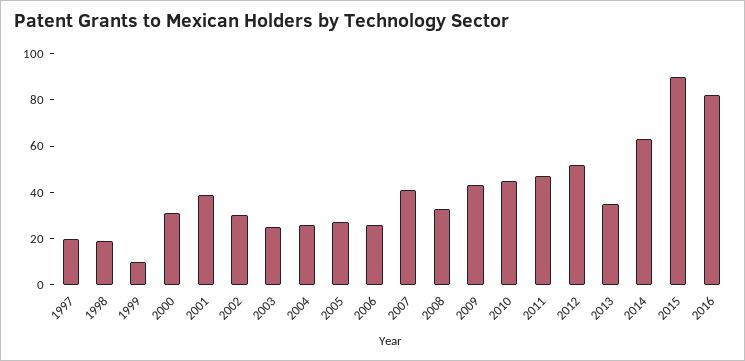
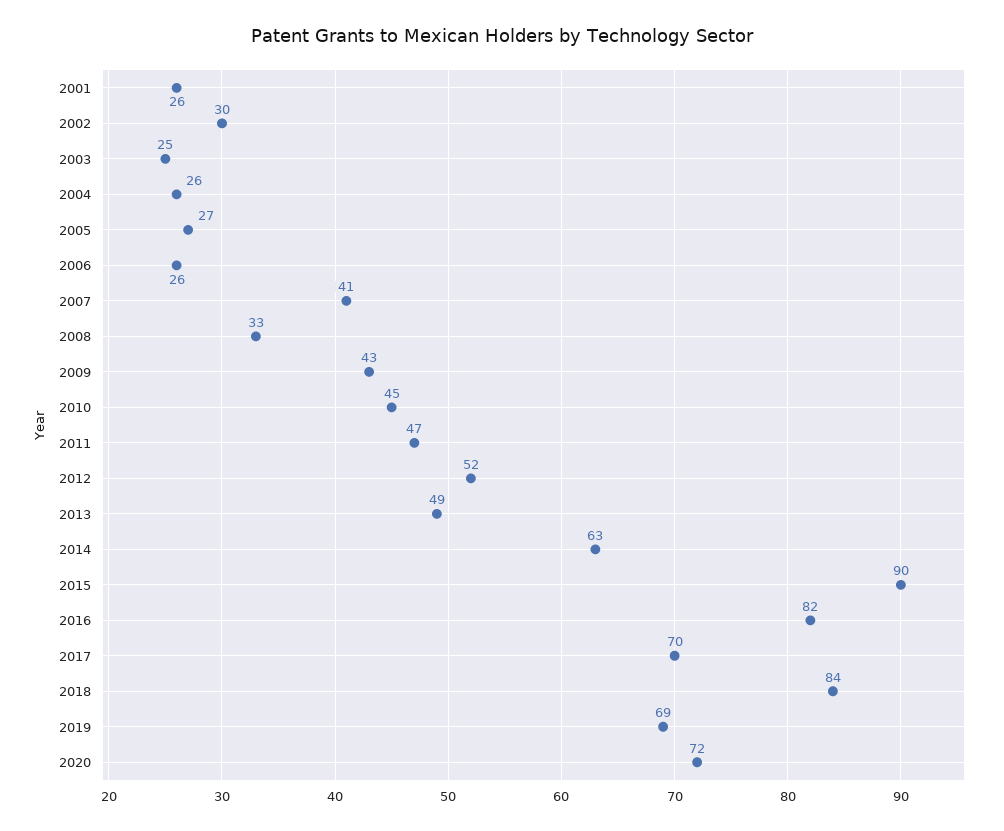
1997: 20 -> none
1998: 20 -> none
1999: 10 -> none
2000: 30 -> none
2001: 40 -> 26
2013: 35 -> 49
2017: none -> 70
2018: none -> 84
2019: none -> 69
2020: none -> 72

